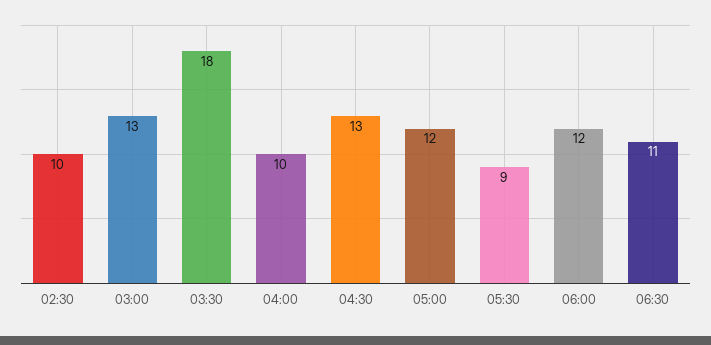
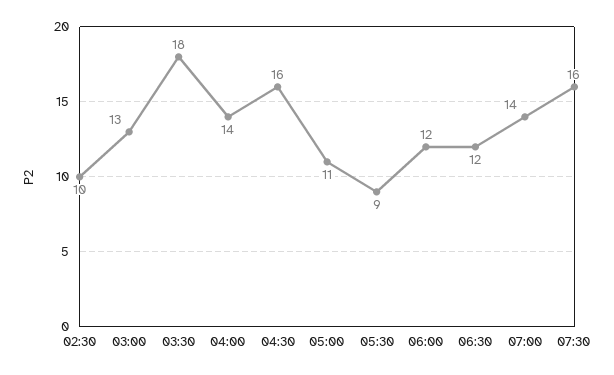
04:00: 10 -> 14
04:30: 13 -> 16
05:00: 12 -> 11
06:30: 11 -> 12
07:00: none -> 14
07:30: none -> 16

